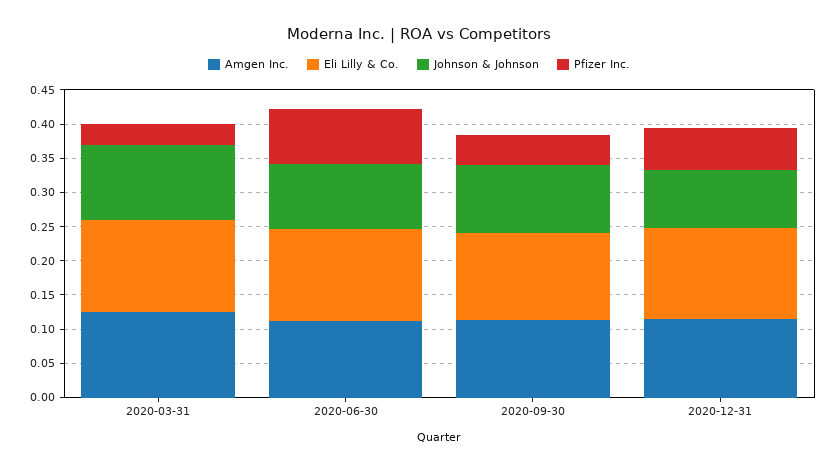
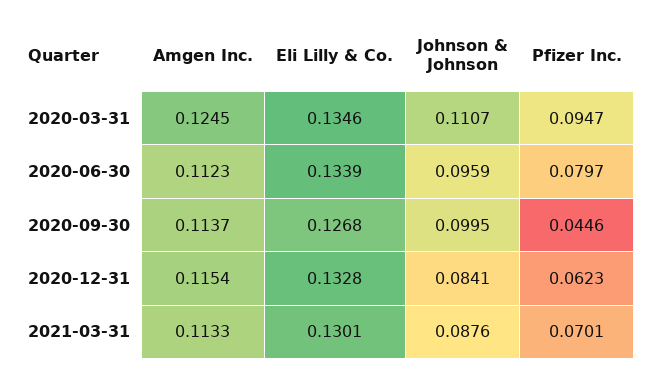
Pfizer Inc., 2020-03-31: 0.025 -> 0.0947
Amgen Inc., 2021-03-31: none -> 0.1133
Eli Lilly & Co., 2021-03-31: none -> 0.1301
Johnson & Johnson, 2021-03-31: none -> 0.0876
Pfizer Inc., 2021-03-31: none -> 0.0701

